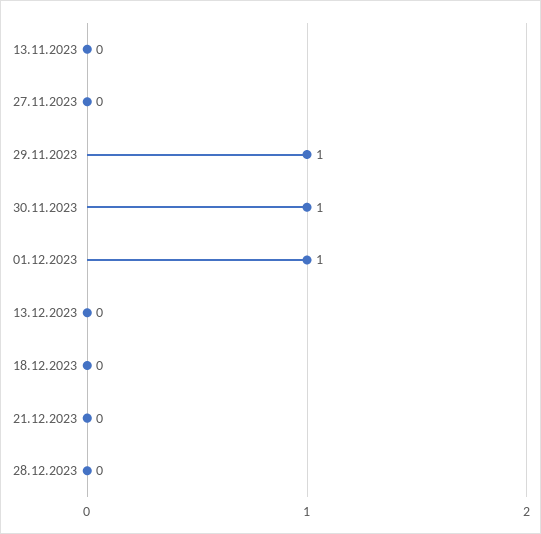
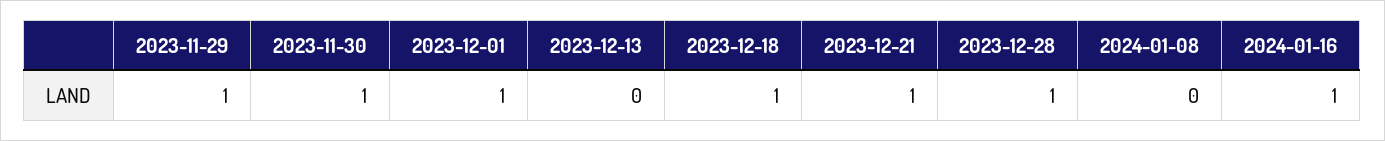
13.11.2023: 0 -> none
27.11.2023: 0 -> none
18.12.2023: 0 -> 1
21.12.2023: 0 -> 1
28.12.2023: 0 -> 1
2024-01-08: none -> 0
2024-01-16: none -> 1

